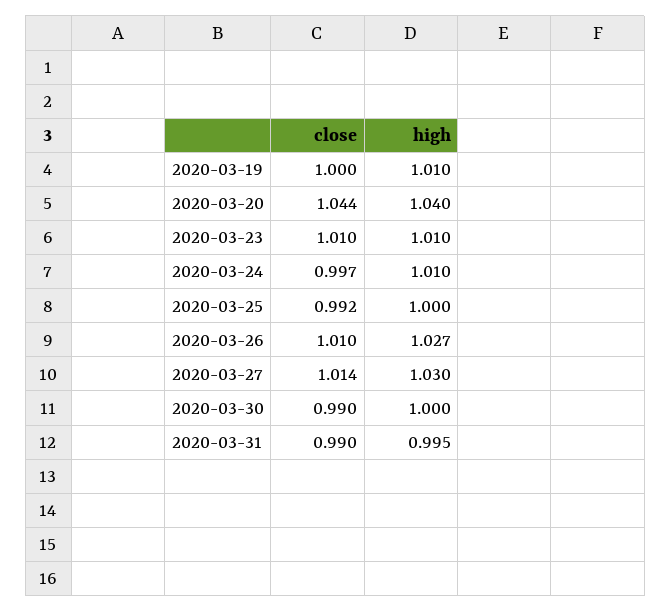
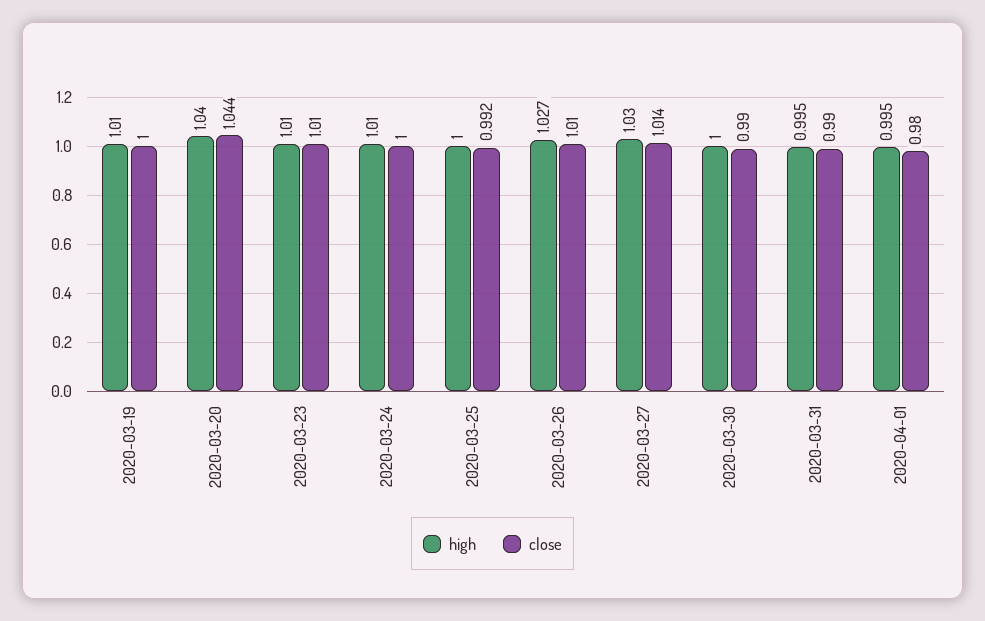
close, 2020-03-24: 0.997 -> 1
high, 2020-04-01: none -> 0.995
close, 2020-04-01: none -> 0.98

